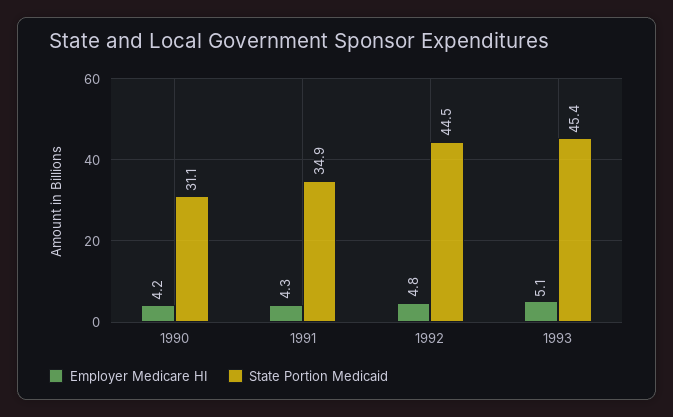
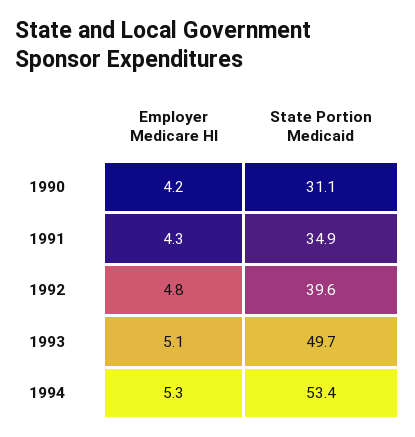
State Portion Medicaid, 1992: 44.5 -> 39.6
State Portion Medicaid, 1993: 45.4 -> 49.7
Employer Medicare HI, 1994: none -> 5.3
State Portion Medicaid, 1994: none -> 53.4

